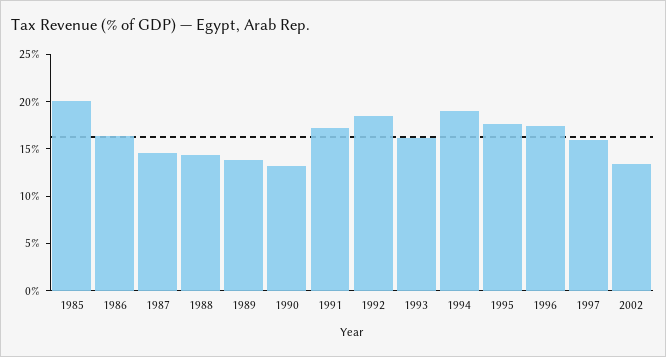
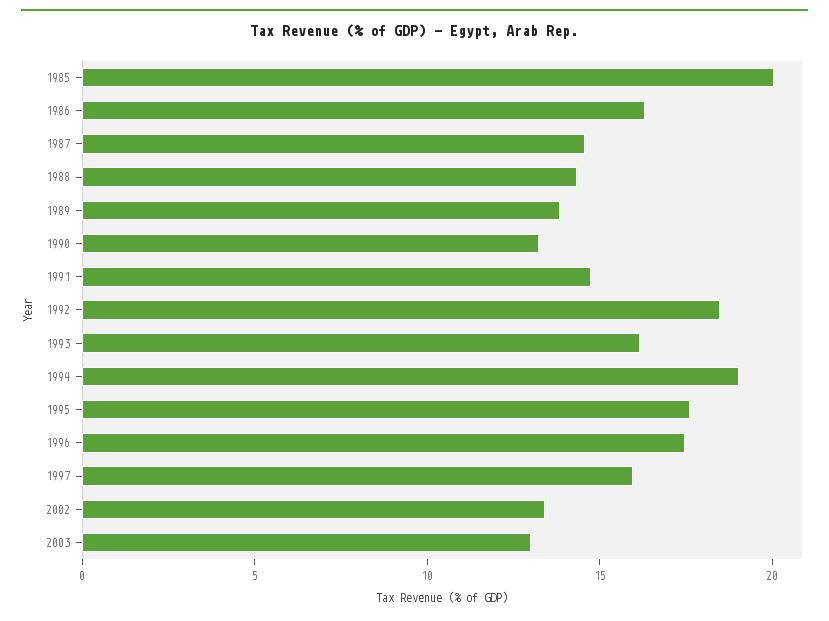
1991: 17 -> 15
2003: none -> 13

